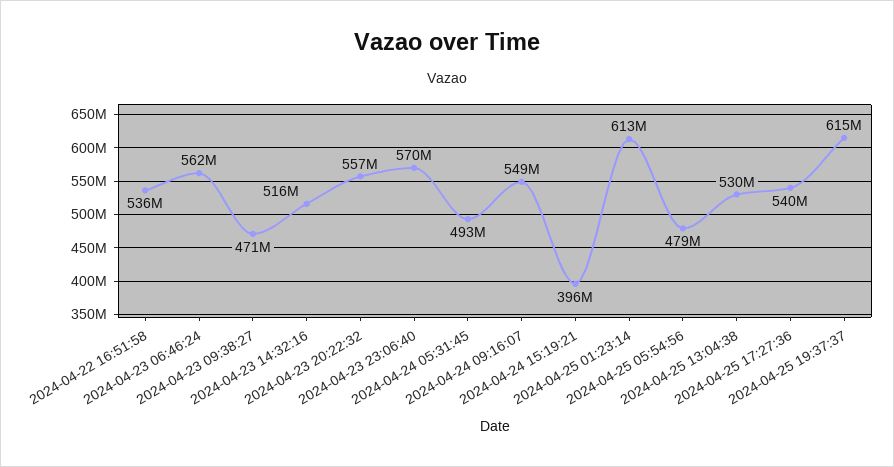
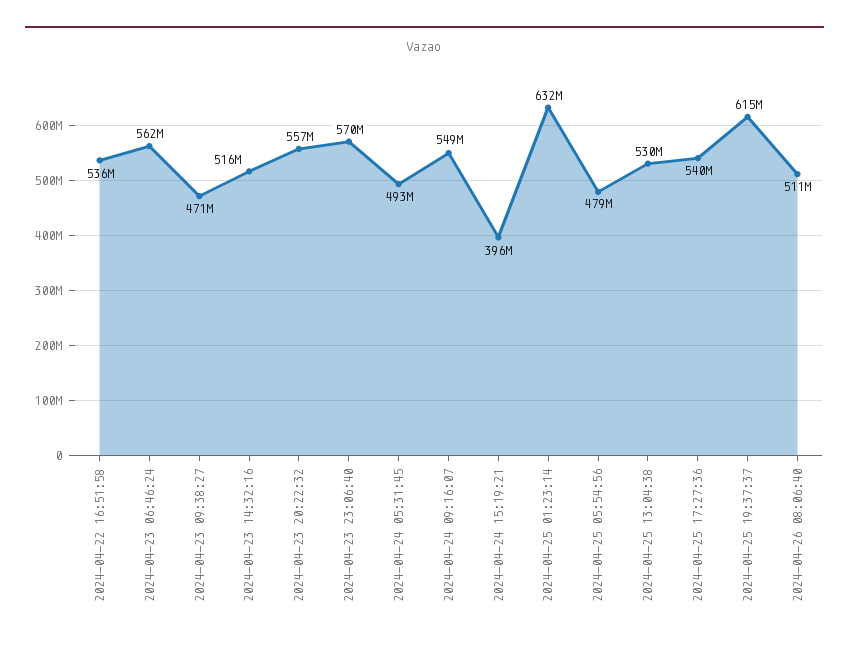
2024-04-25 01:23:14: 613000000 -> 632000000
2024-04-26 08:06:40: none -> 511000000

